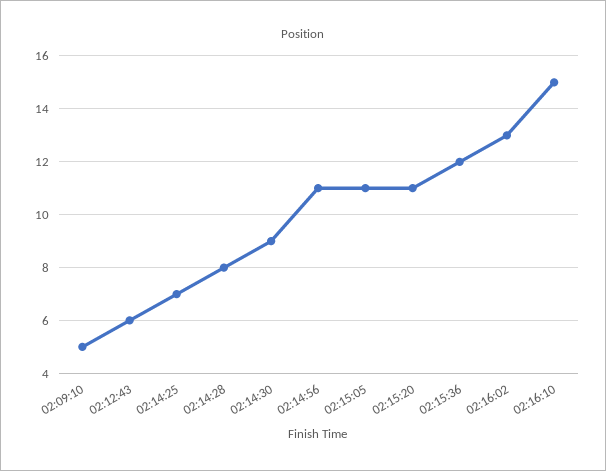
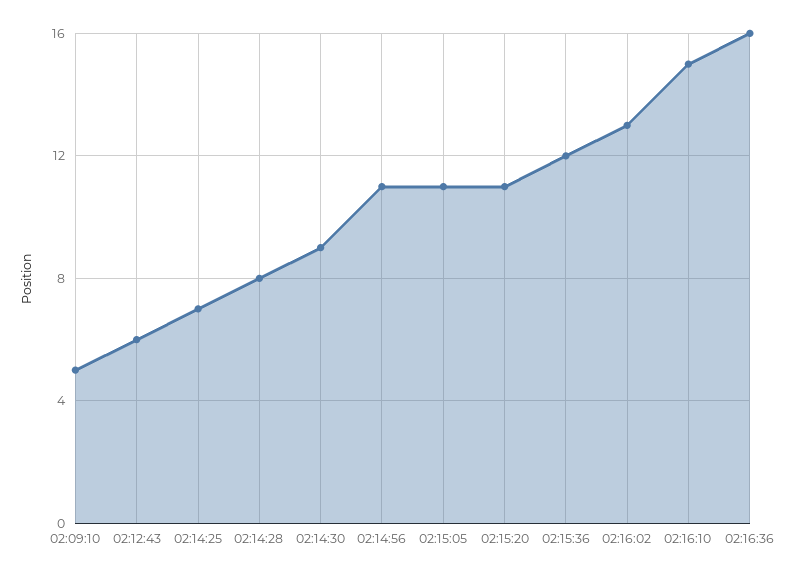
02:16:36: none -> 16

